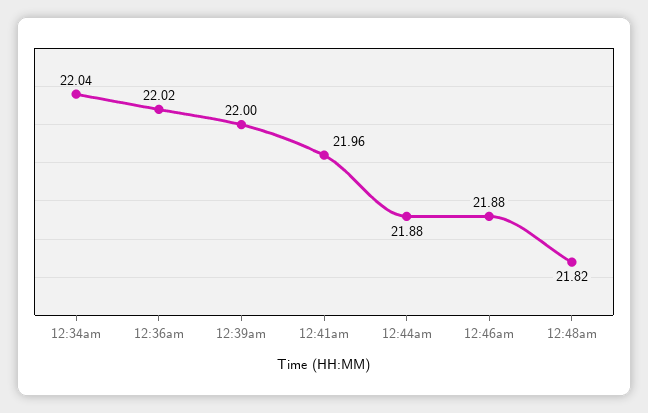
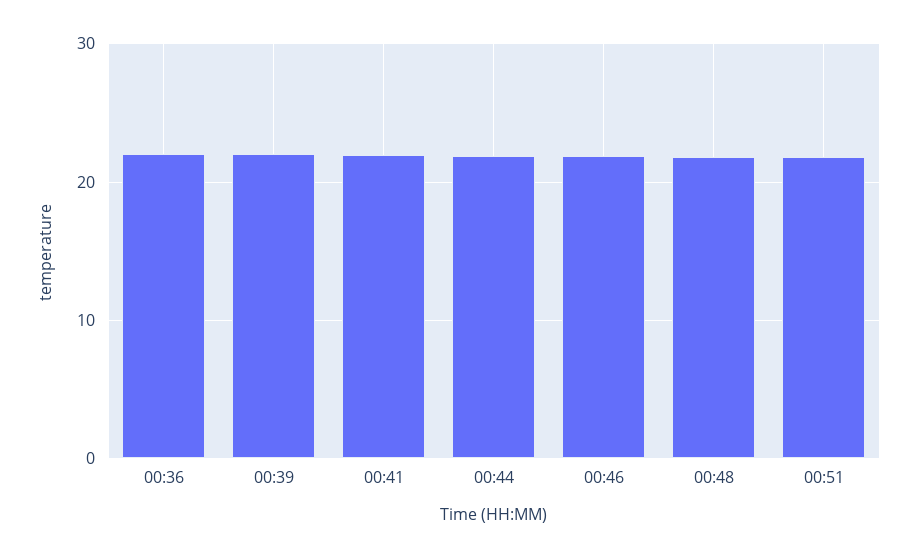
12:34am: 22.04 -> none
00:51: none -> 22

